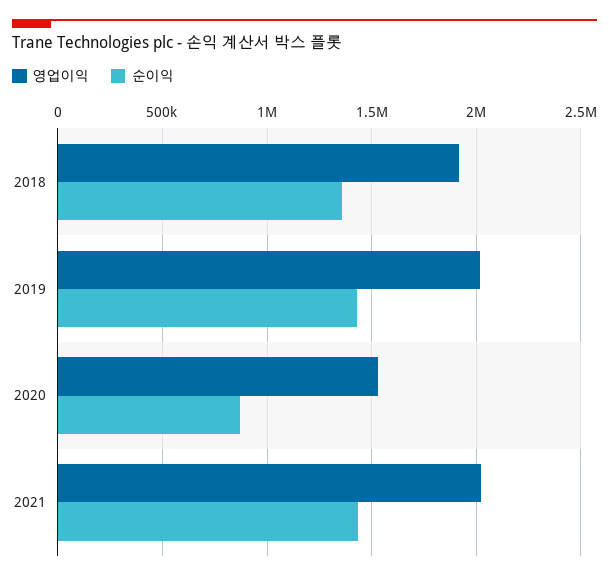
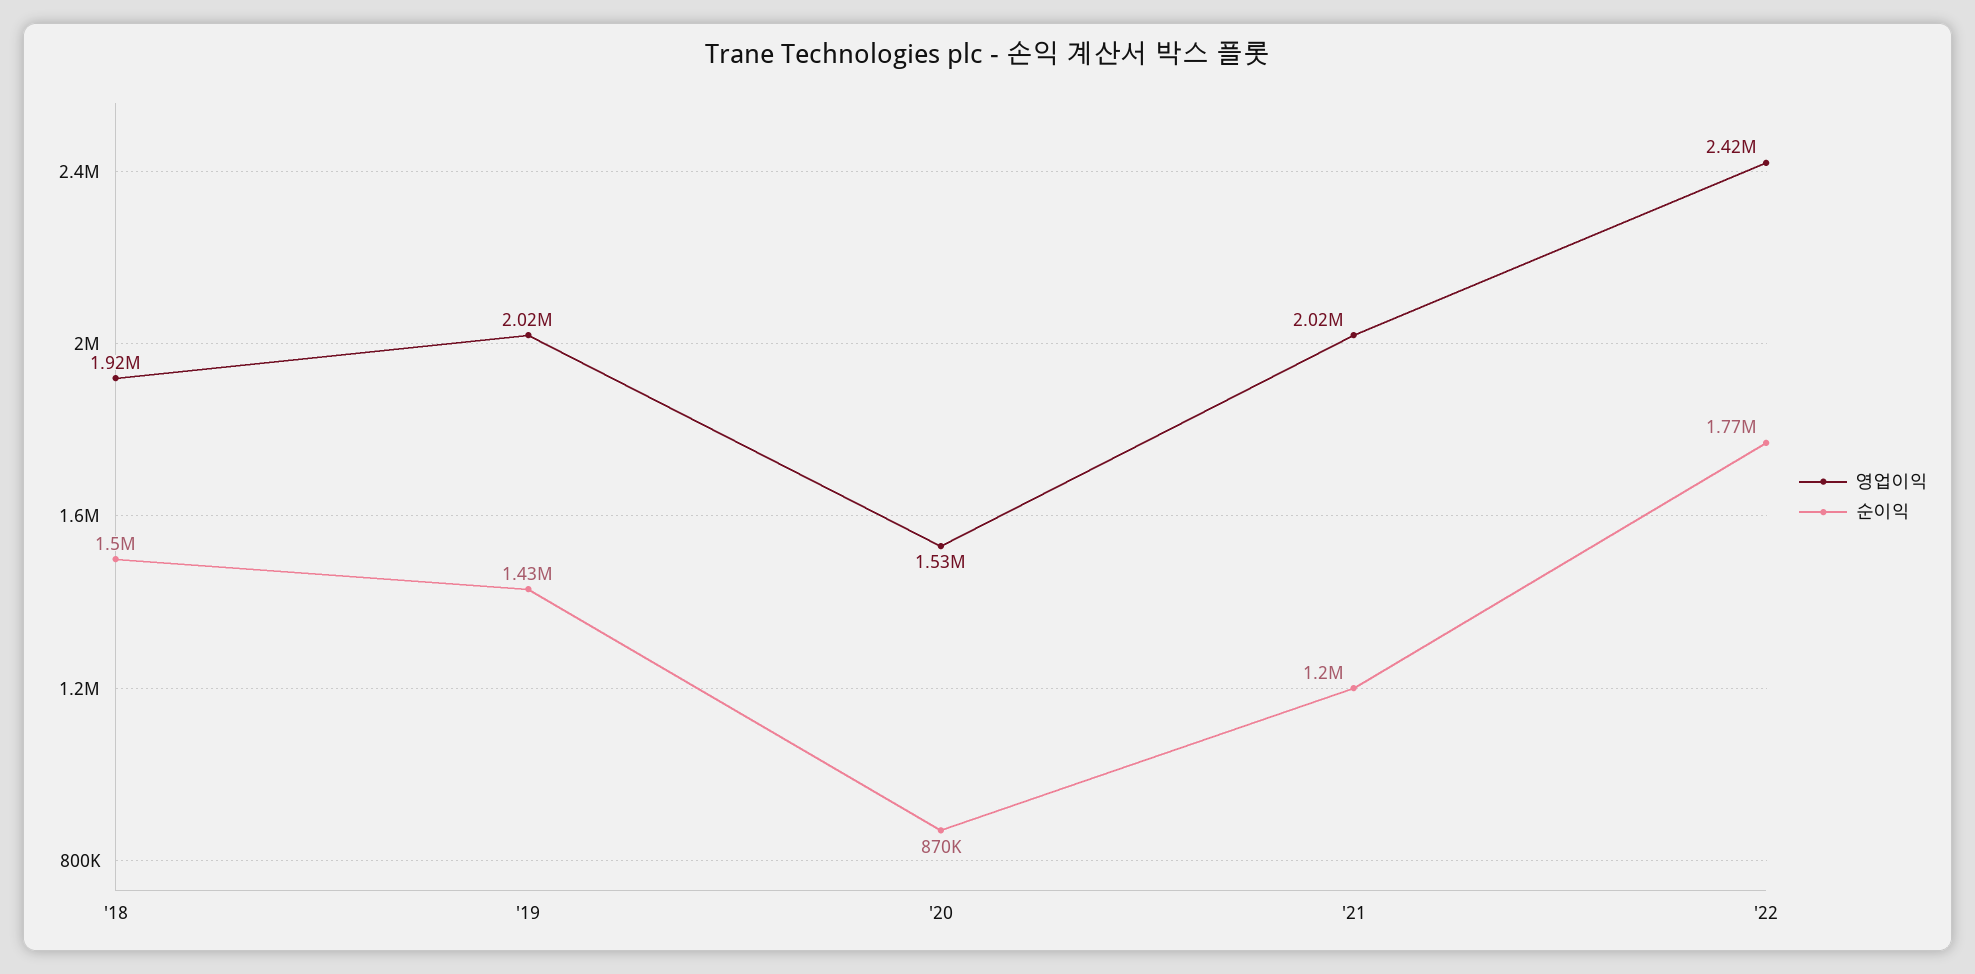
순이익, 2018: 1350000 -> 1500000
순이익, 2021: 1450000 -> 1200000
영업이익, '22: none -> 2420000
순이익, '22: none -> 1770000

